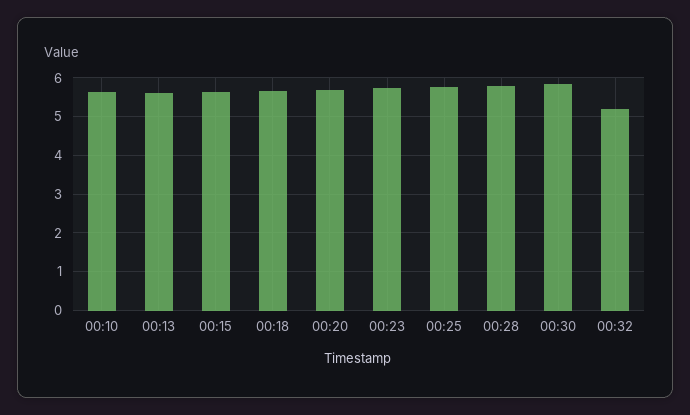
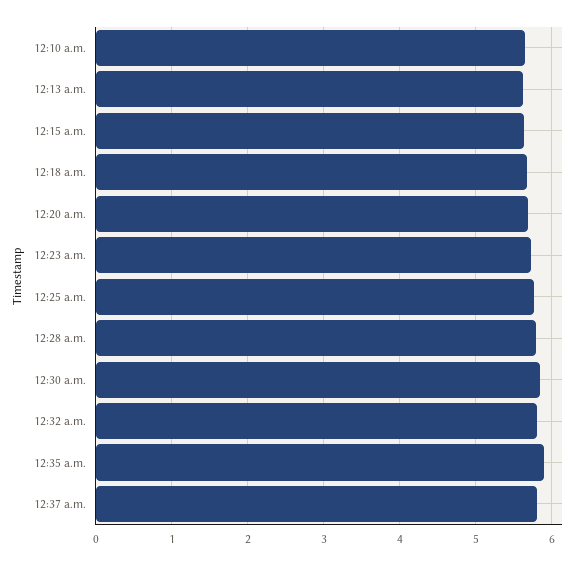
00:32: 5.2 -> 5.8
12:35 a.m.: none -> 5.9
12:37 a.m.: none -> 5.8

